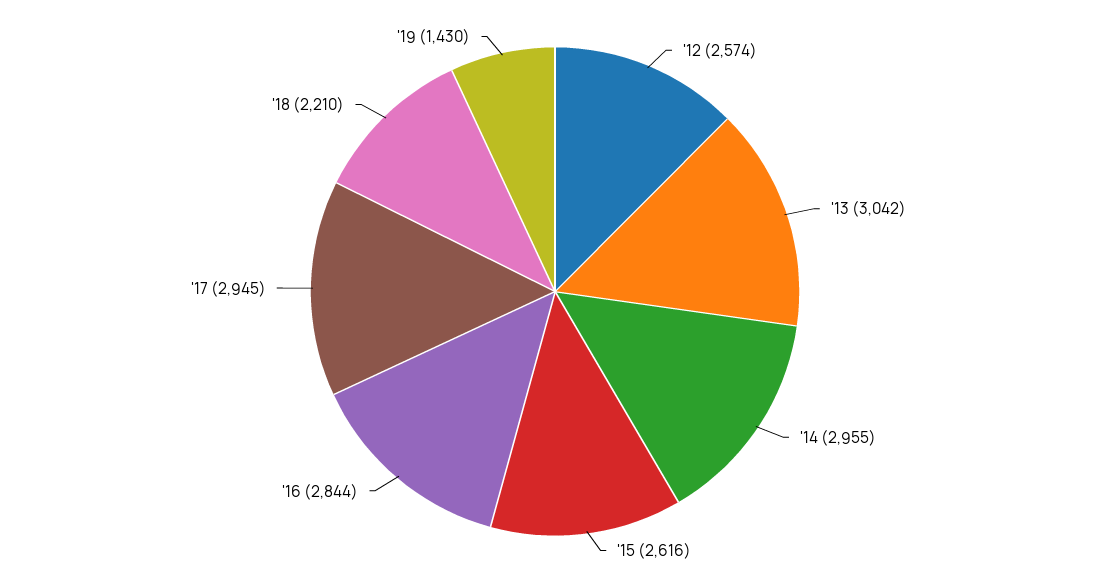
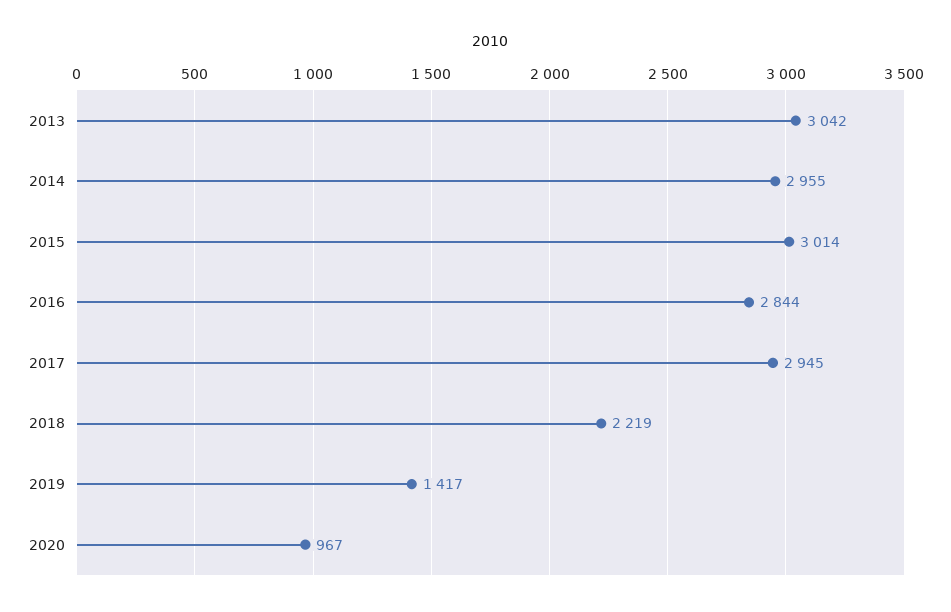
'12: 2574 -> none
'15: 2616 -> 3014
'18: 2210 -> 2219
'19: 1430 -> 1417
2020: none -> 967

